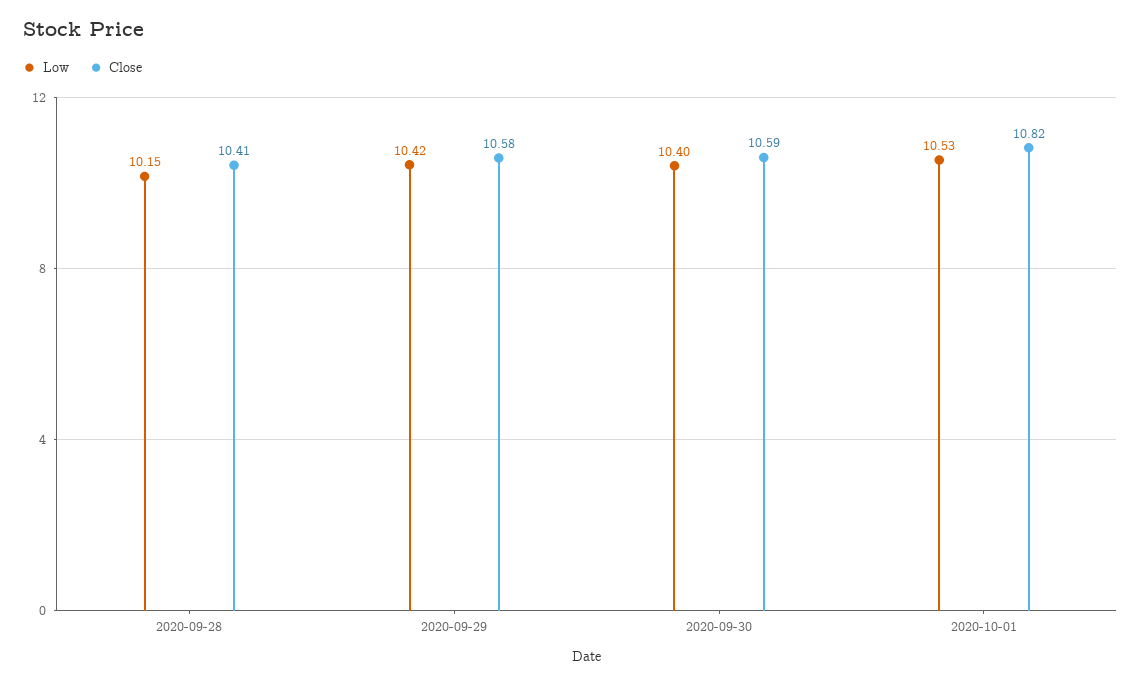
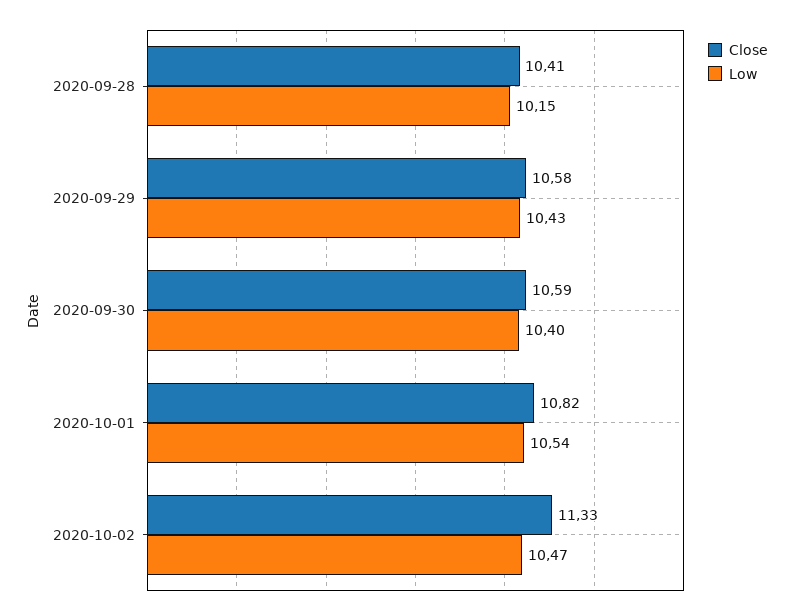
Low, 2020-09-29: 10.42 -> 10.43
Low, 2020-10-01: 10.53 -> 10.54
Close, 2020-10-02: none -> 11.33
Low, 2020-10-02: none -> 10.47

